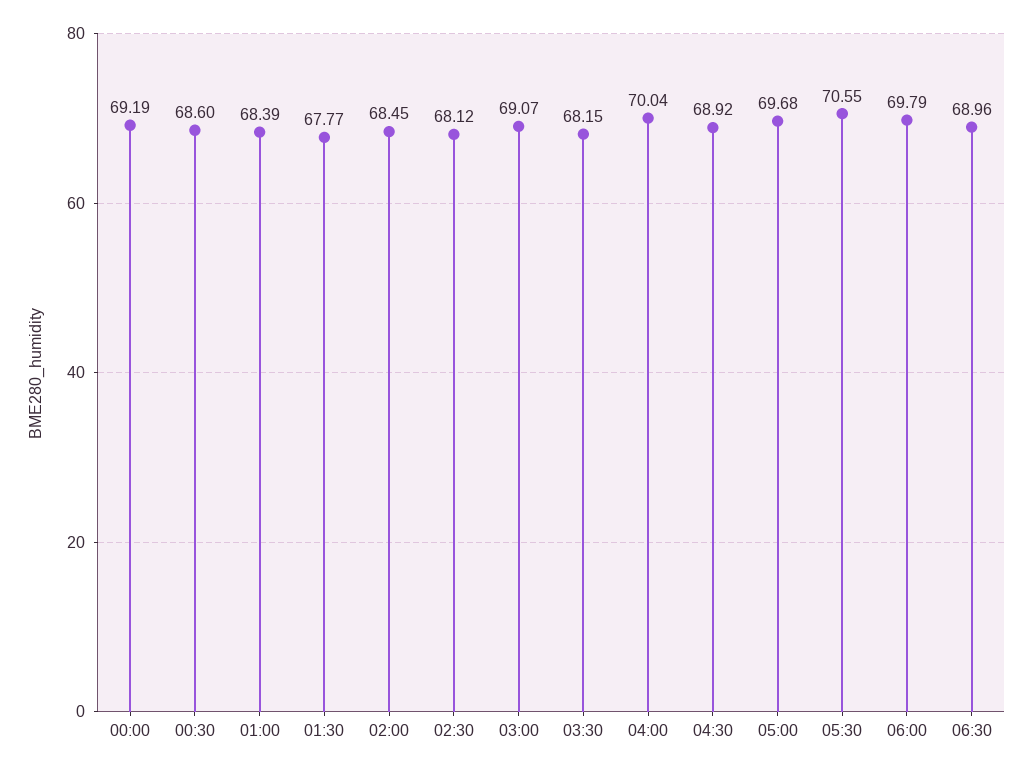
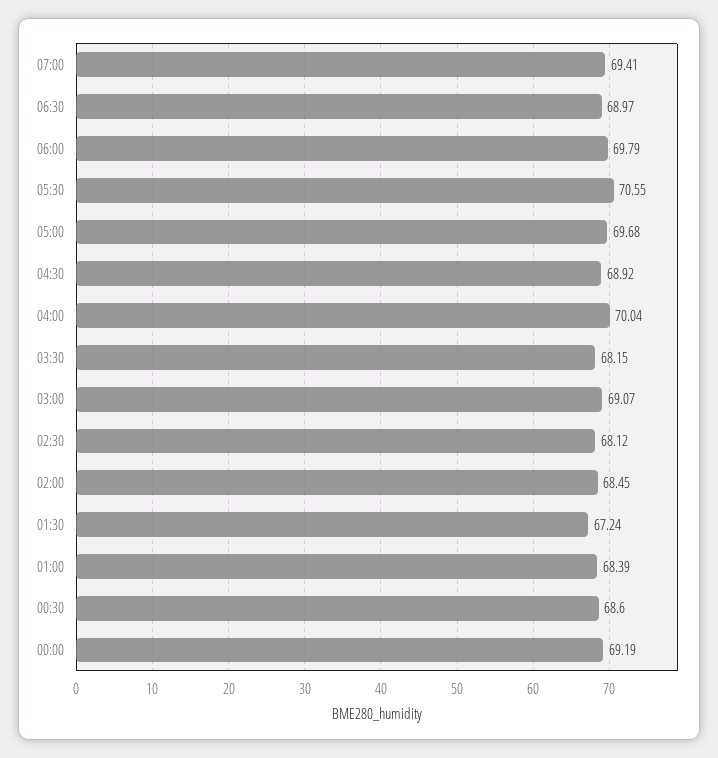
01:30: 67.77 -> 67.24
06:30: 68.96 -> 68.97
07:00: none -> 69.41

